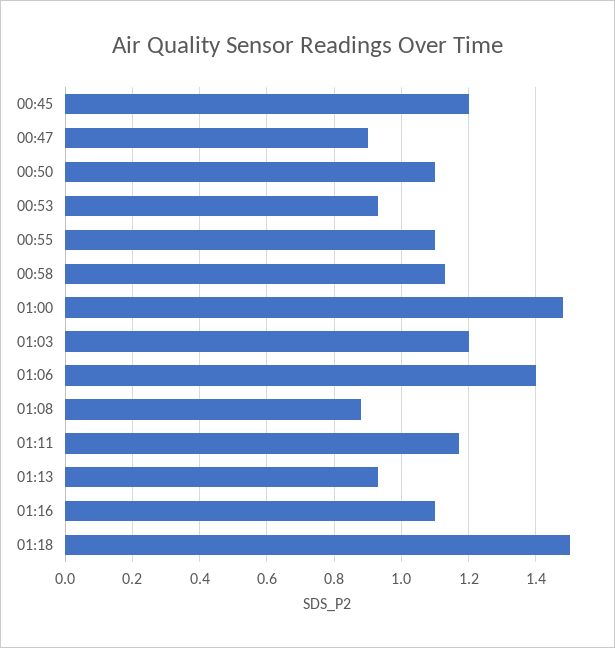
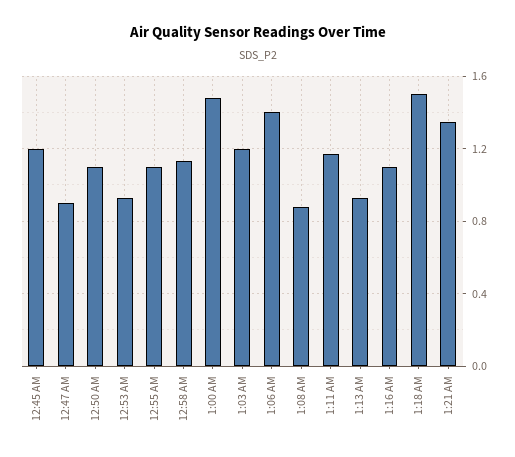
1:21 AM: none -> 1.35

